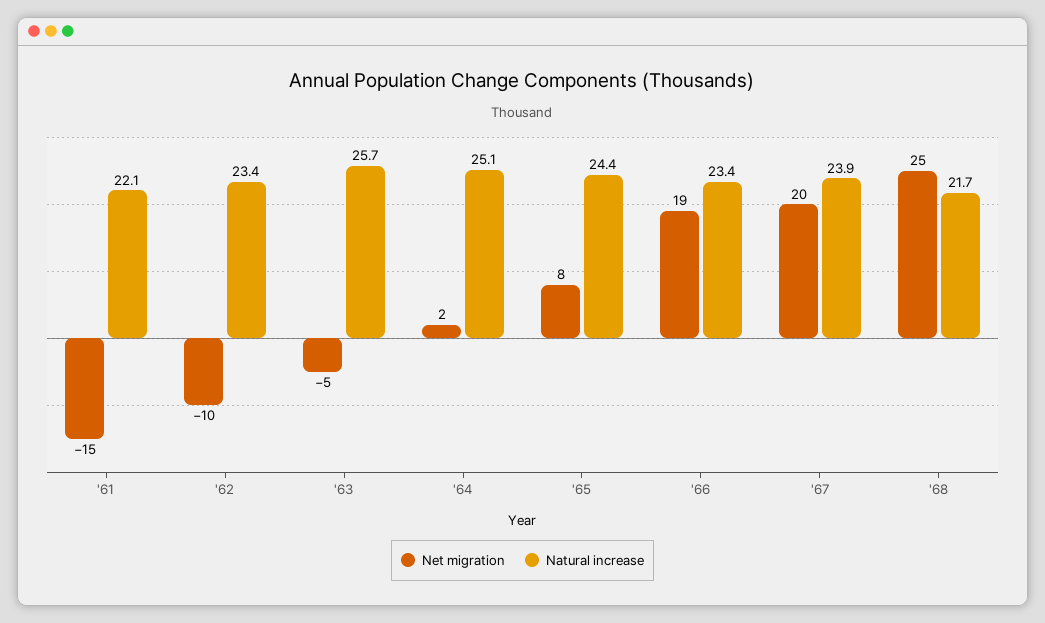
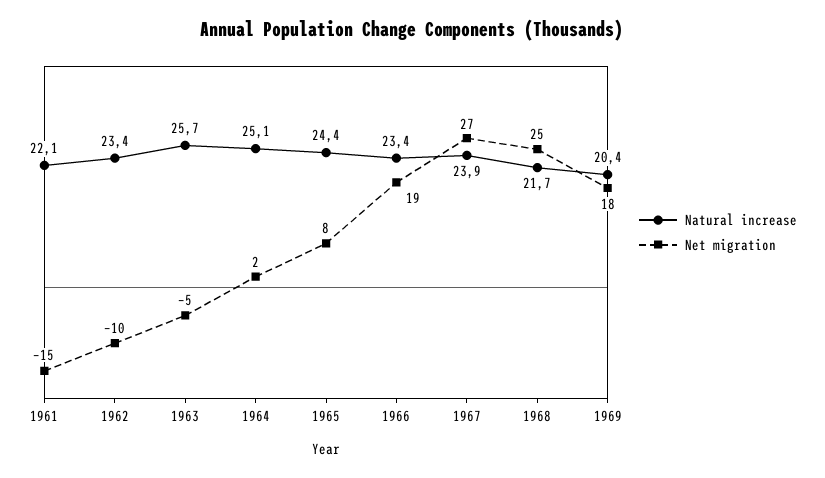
Net migration, '67: 20 -> 27
Natural increase, 1969: none -> 20.4
Net migration, 1969: none -> 18

